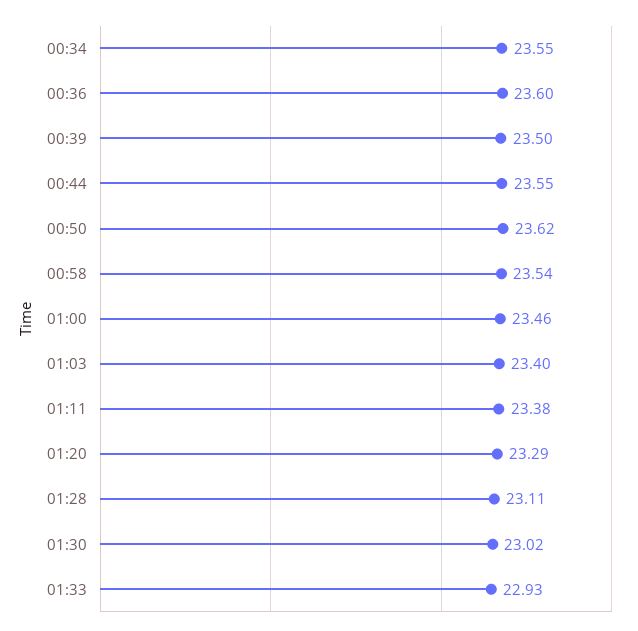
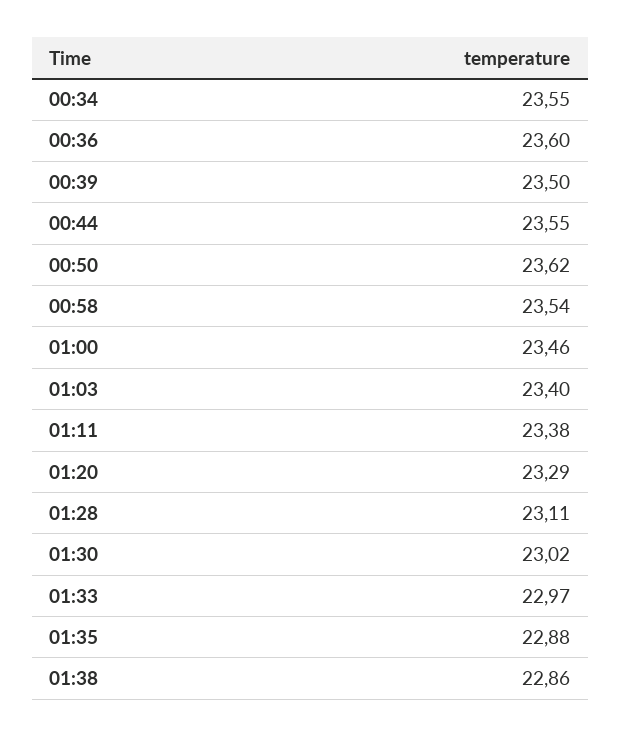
01:33: 22.93 -> 22.97
01:35: none -> 22.88
01:38: none -> 22.86

